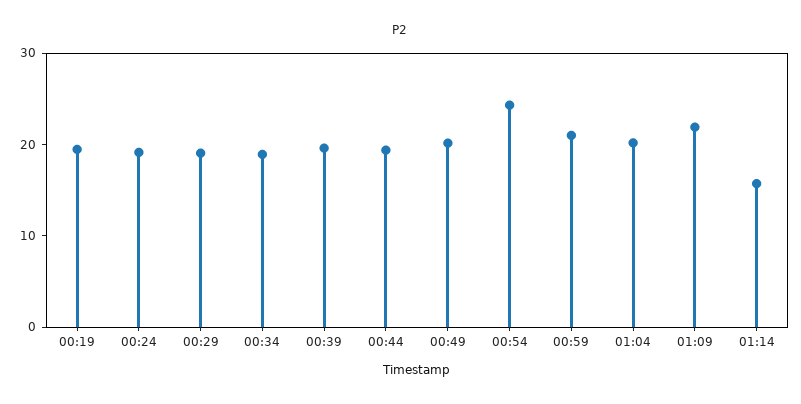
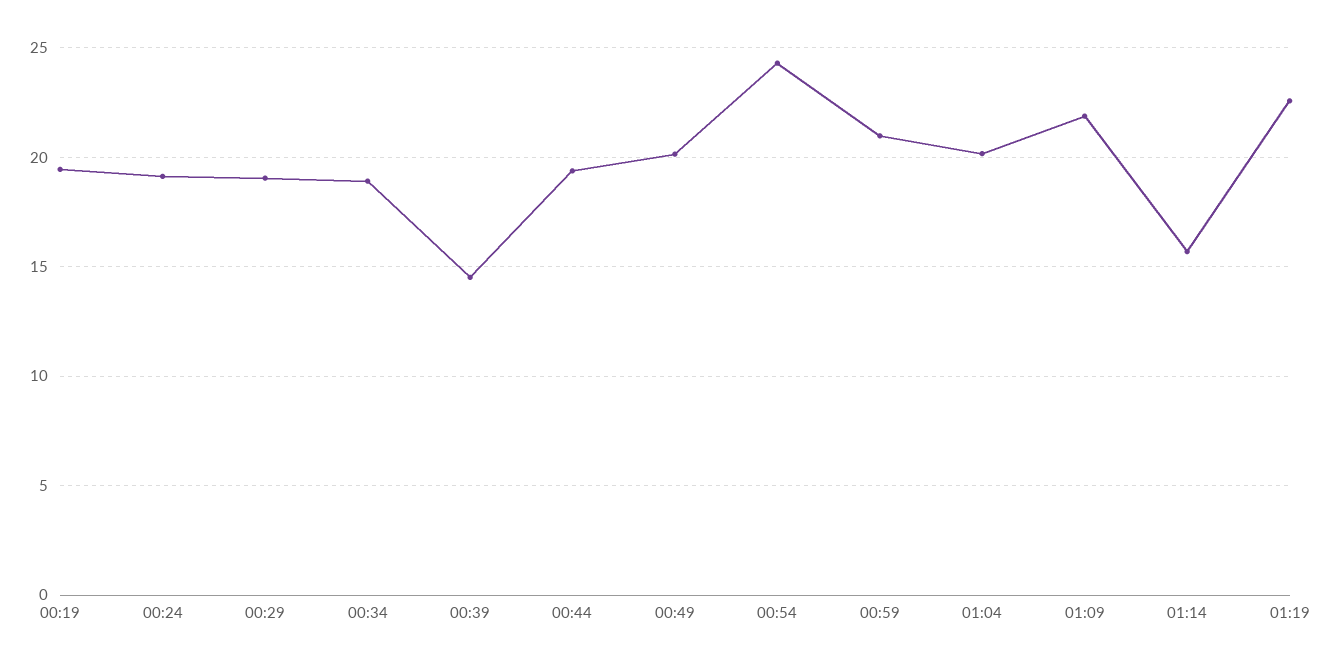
00:39: 20 -> 14.5
01:19: none -> 22.5

